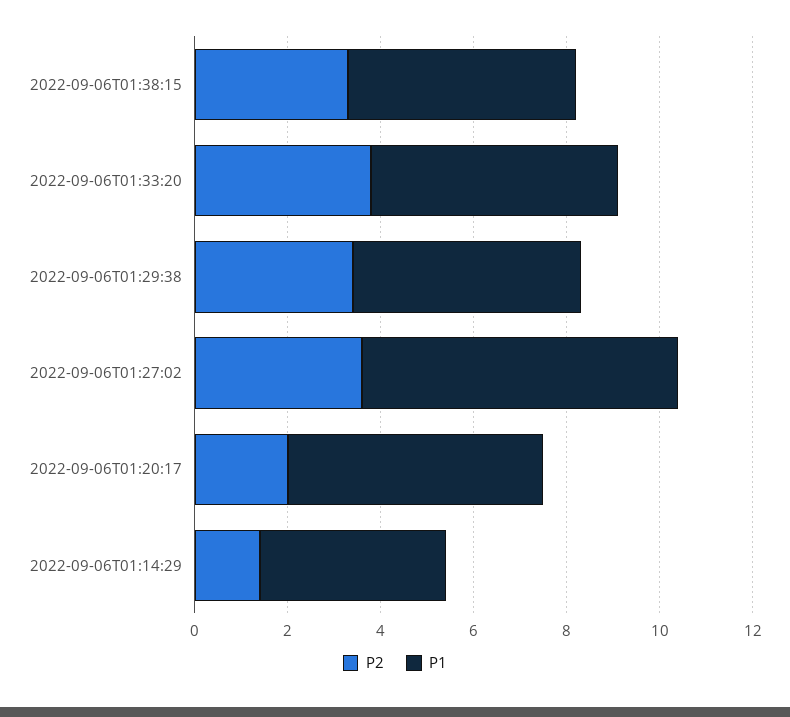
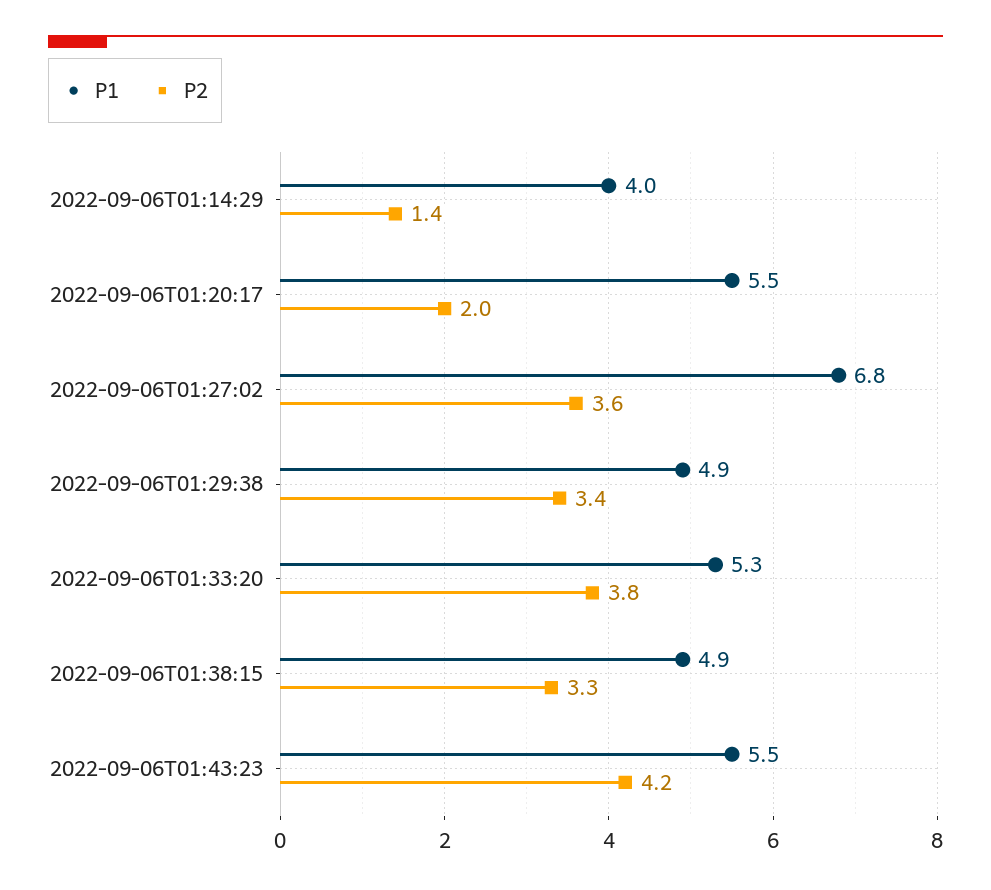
P1, 2022-09-06T01:43:23: none -> 5.5
P2, 2022-09-06T01:43:23: none -> 4.2

